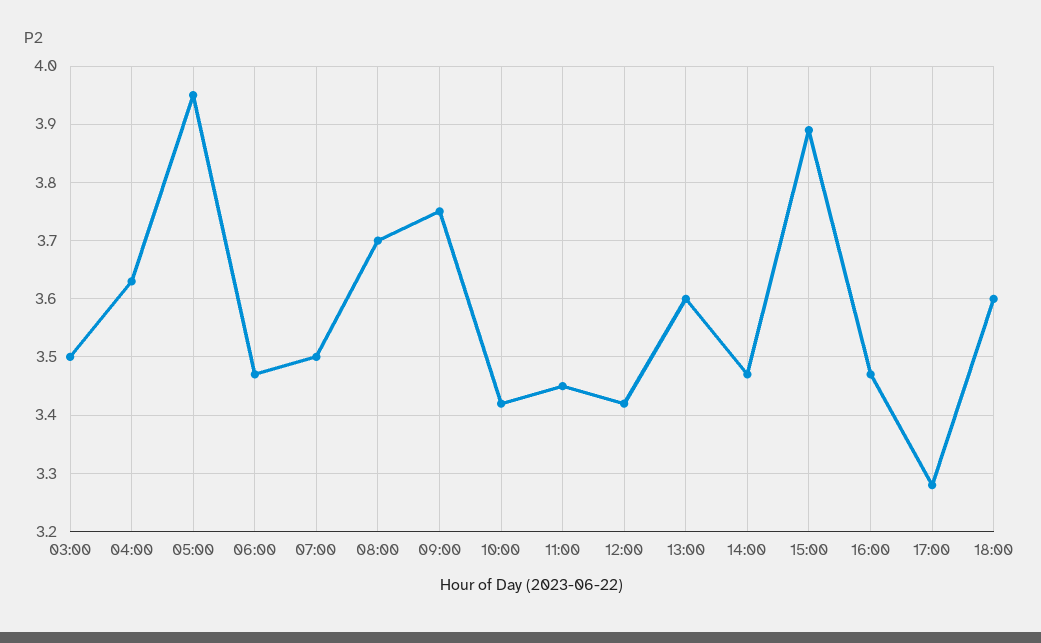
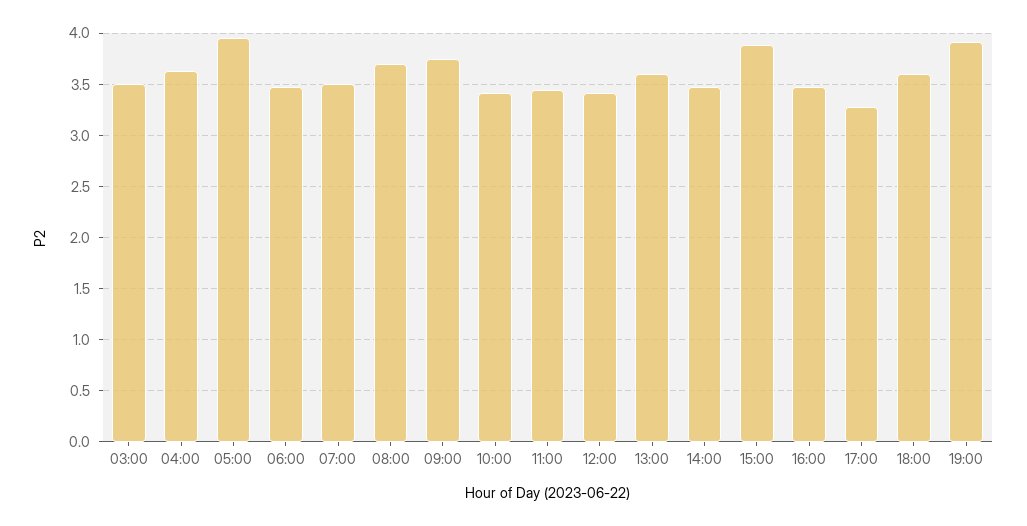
19:00: none -> 3.9

